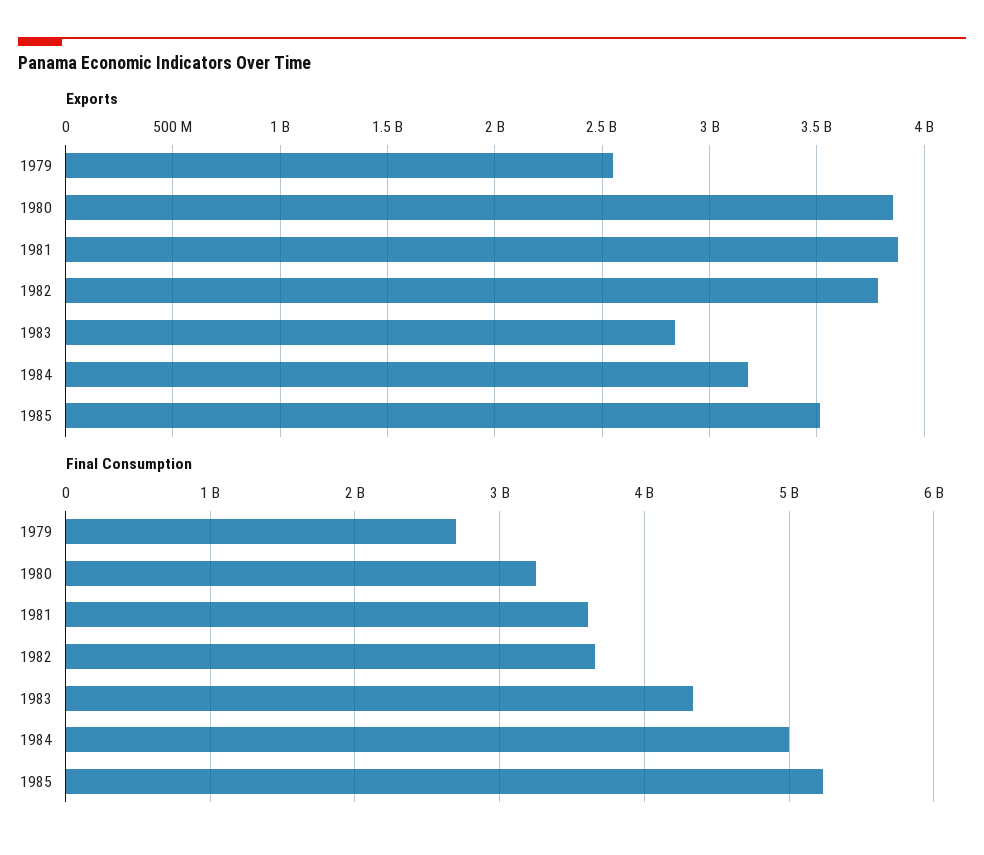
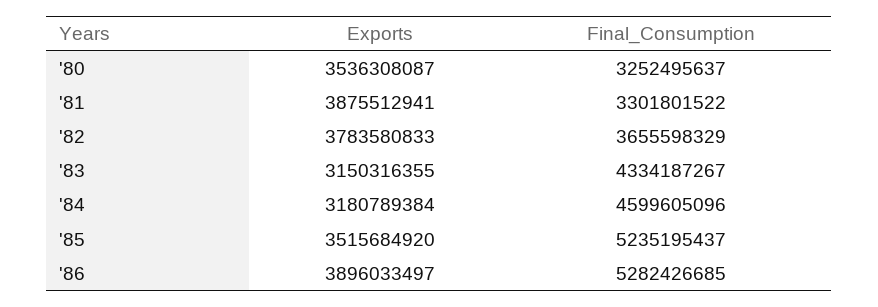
Exports, 1979: 2550000000 -> none
Exports, 1980: 3850000000 -> 3536308087
Exports, 1983: 2850000000 -> 3150316355
Final Consumption, 1979: 2700000000 -> none
Final Consumption, 1981: 3600000000 -> 3301801522
Final Consumption, 1984: 5000000000 -> 4599605096
Exports, '86: none -> 3896033497
Final Consumption, '86: none -> 5282426685

